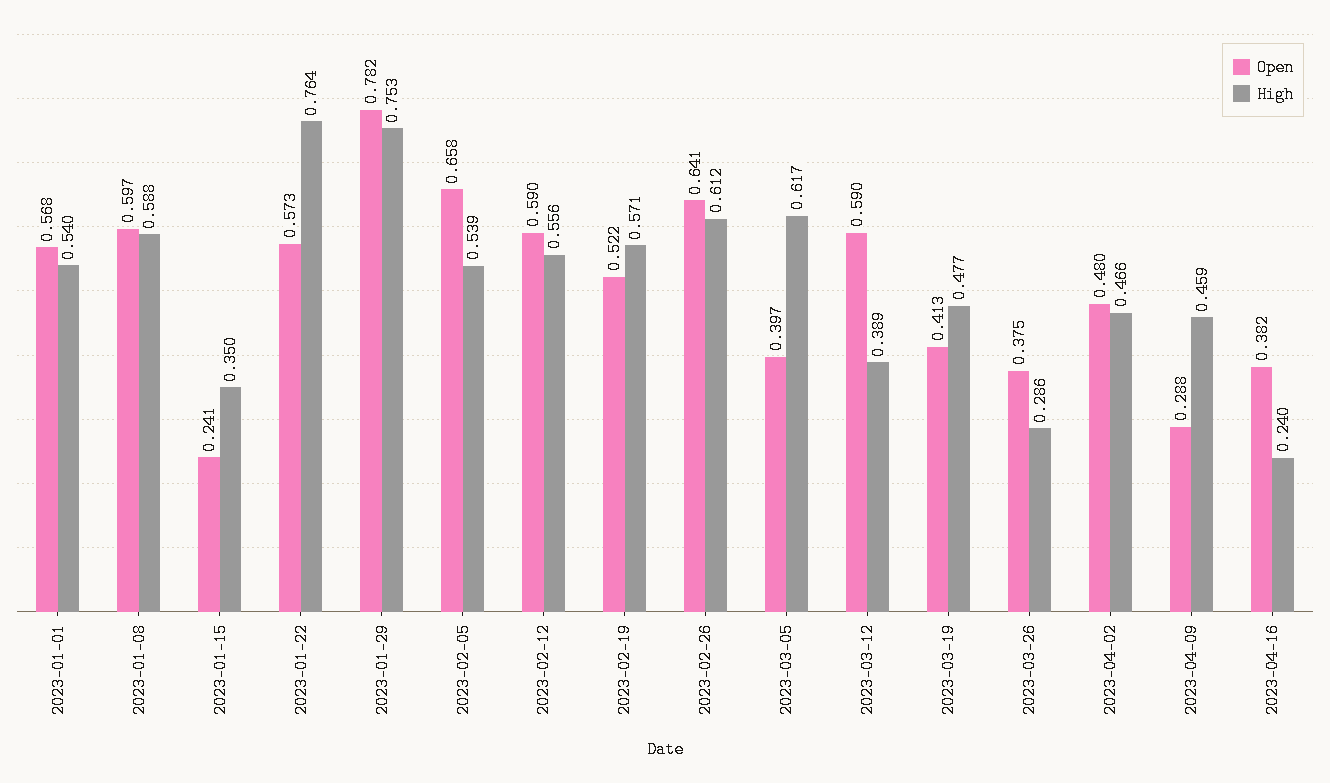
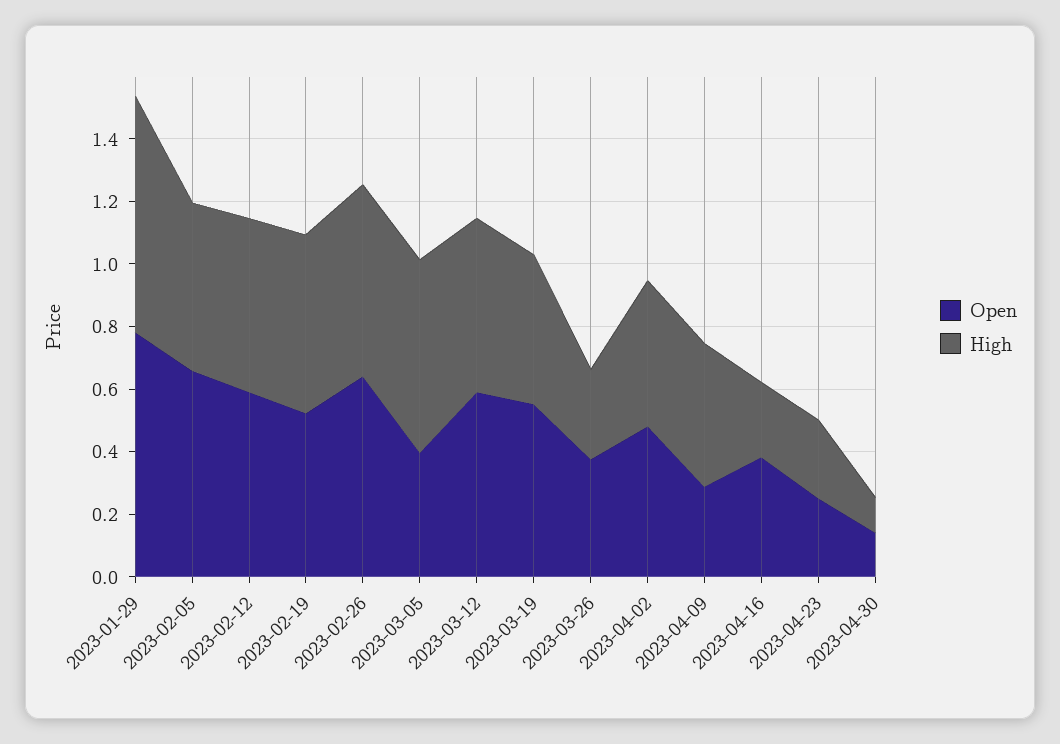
Open, 2023-01-01: 0.568 -> none
High, 2023-01-01: 0.54 -> none
Open, 2023-01-08: 0.597 -> none
High, 2023-01-08: 0.588 -> none
Open, 2023-01-15: 0.241 -> none
High, 2023-01-15: 0.35 -> none
Open, 2023-01-22: 0.573 -> none
High, 2023-01-22: 0.764 -> none
High, 2023-03-12: 0.389 -> 0.55
Open, 2023-03-19: 0.413 -> 0.55
Open, 2023-04-23: none -> 0.25
High, 2023-04-23: none -> 0.25
Open, 2023-04-30: none -> 0.15
High, 2023-04-30: none -> 0.1

